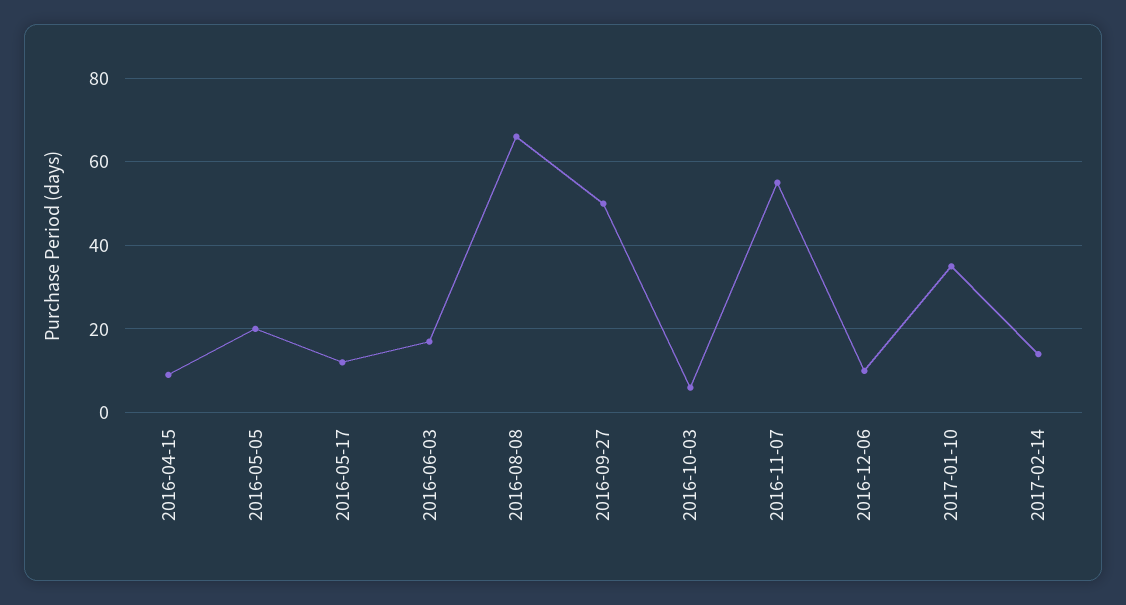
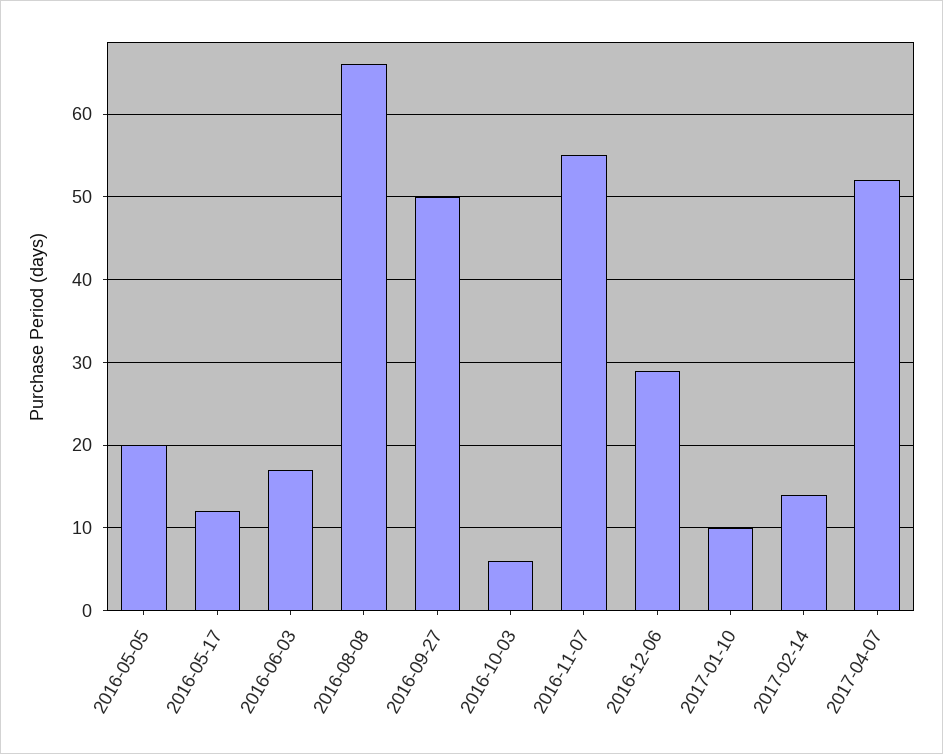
2016-04-15: 10 -> none
2016-12-06: 10 -> 29
2017-01-10: 35 -> 10
2017-04-07: none -> 52

